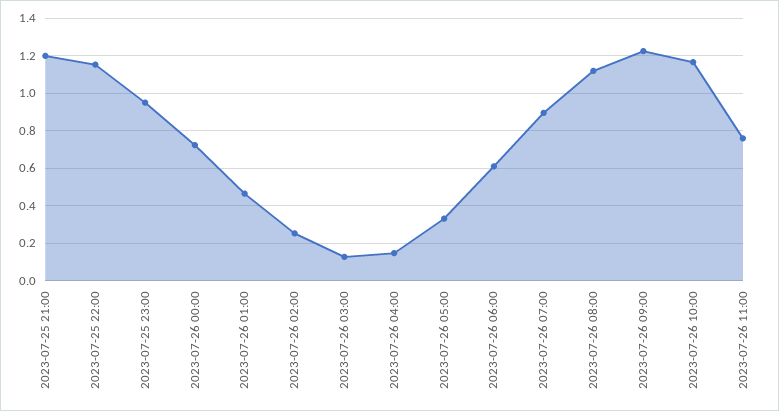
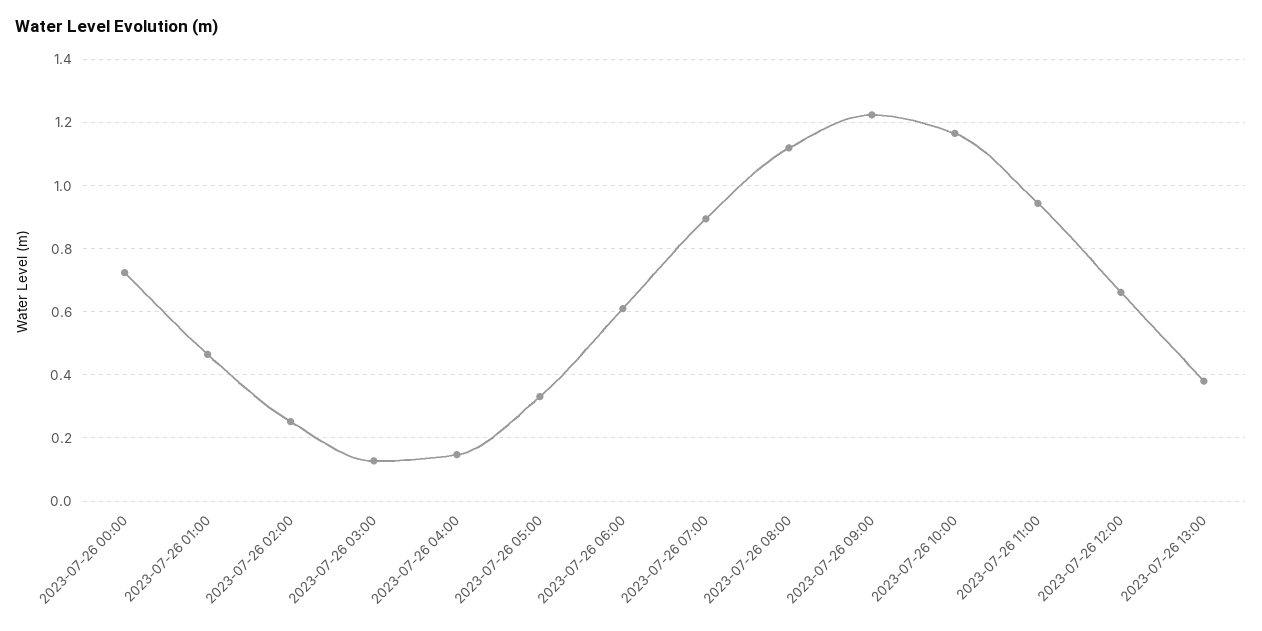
2023-07-25 21:00: 1.2 -> none
2023-07-25 22:00: 1.15 -> none
2023-07-25 23:00: 0.95 -> none
2023-07-26 11:00: 0.75 -> 0.94
2023-07-26 12:00: none -> 0.66
2023-07-26 13:00: none -> 0.38

